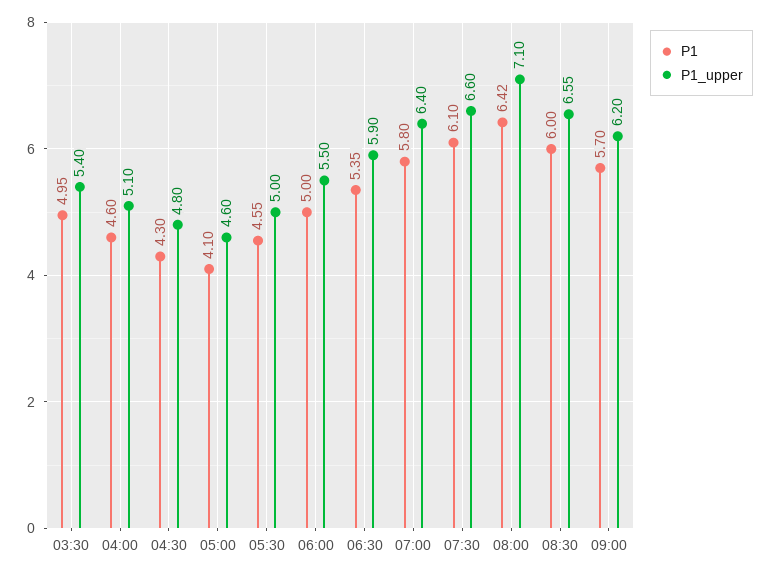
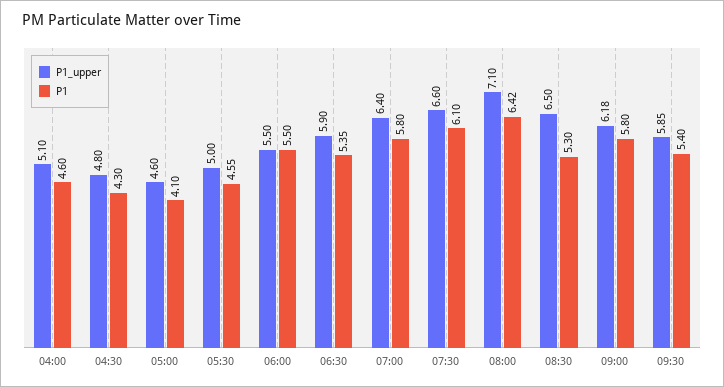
P1, 03:30: 4.95 -> none
P1_upper, 03:30: 5.4 -> none
P1, 06:00: 5 -> 5.5
P1, 08:30: 6 -> 5.3
P1_upper, 08:30: 6.55 -> 6.5
P1, 09:00: 5.7 -> 5.8
P1_upper, 09:00: 6.2 -> 6.18
P1_upper, 09:30: none -> 5.85
P1, 09:30: none -> 5.4

